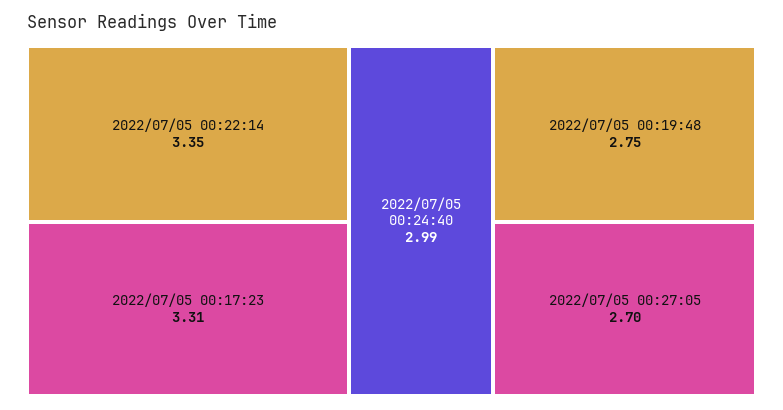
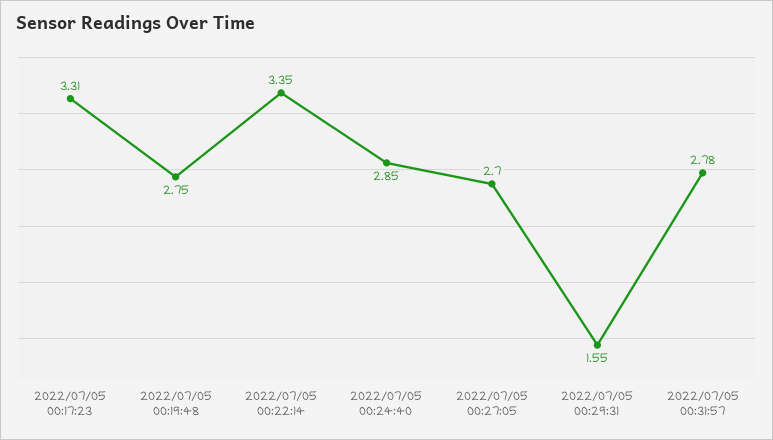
2022/07/05 00:24:40: 2.99 -> 2.85
2022/07/05 00:29:31: none -> 1.55
2022/07/05 00:31:57: none -> 2.78

